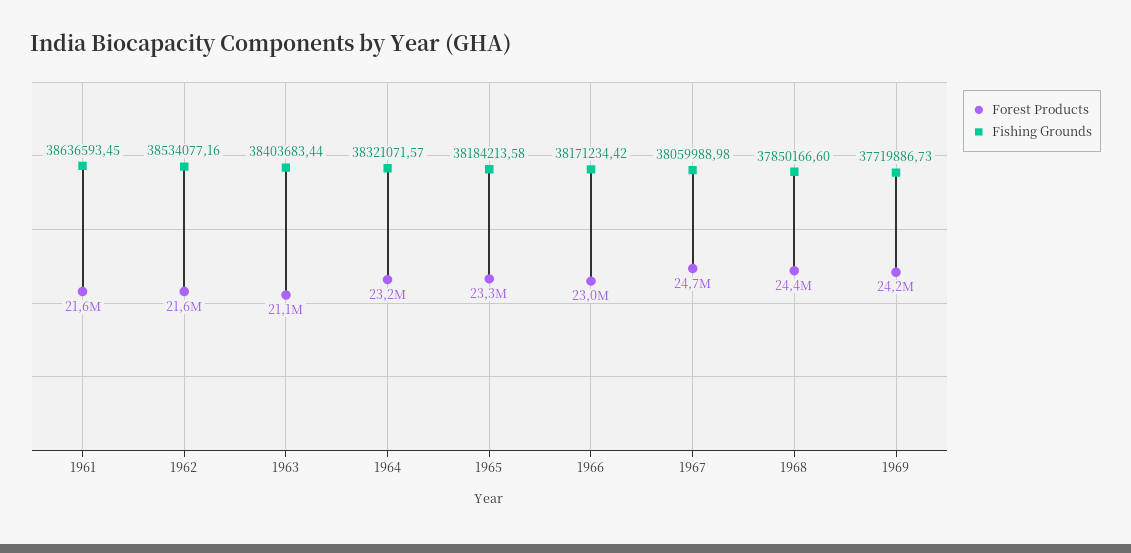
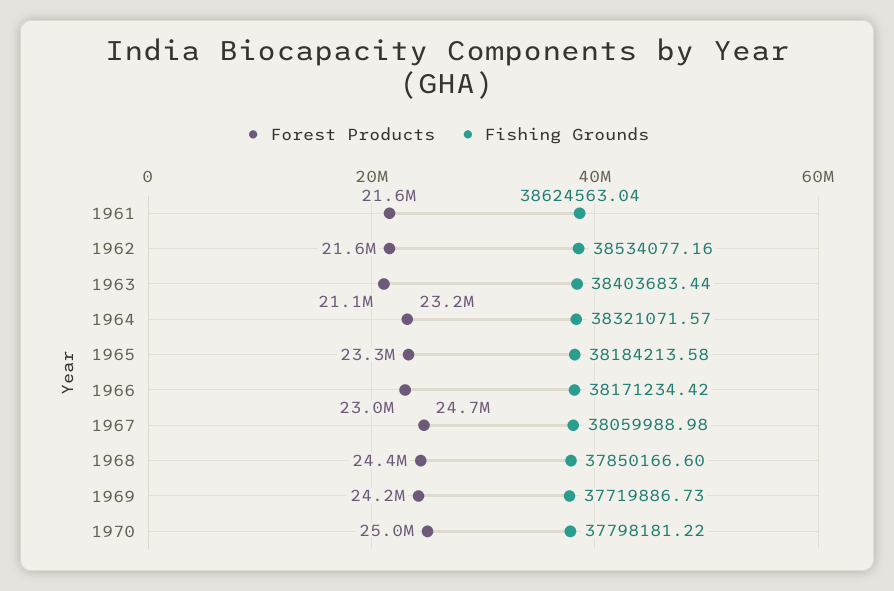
Fishing Grounds, 1961: 38636593.45 -> 38624563.04
Forest Products, 1970: none -> 25000000
Fishing Grounds, 1970: none -> 37798181.22

